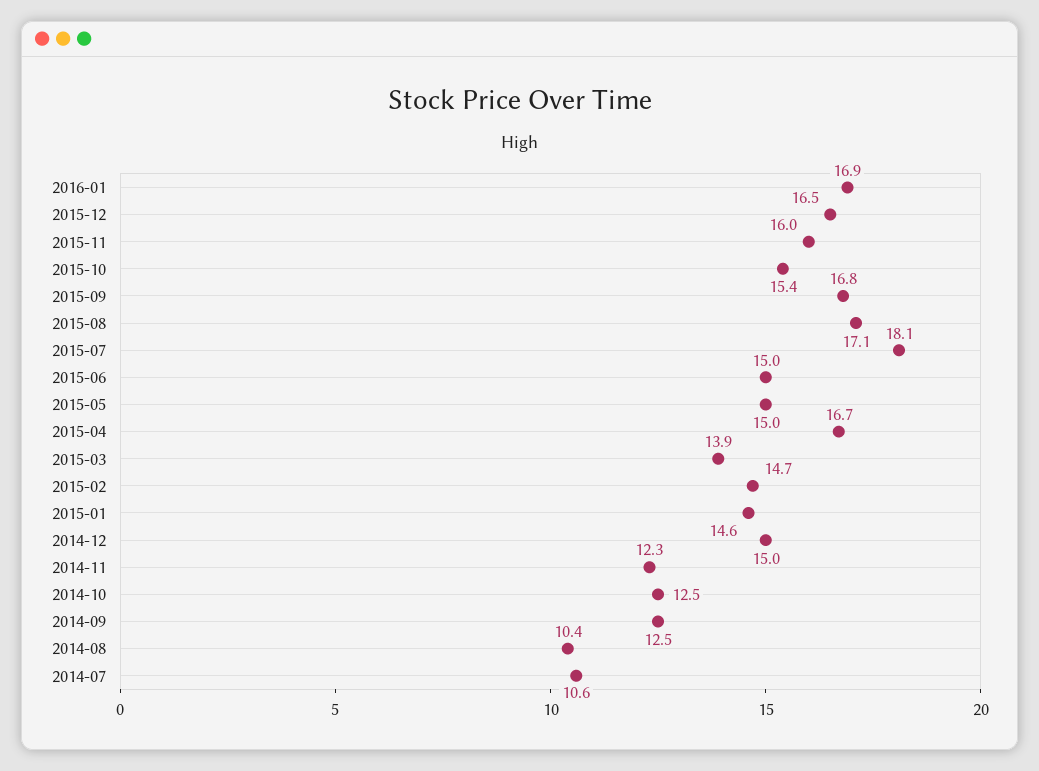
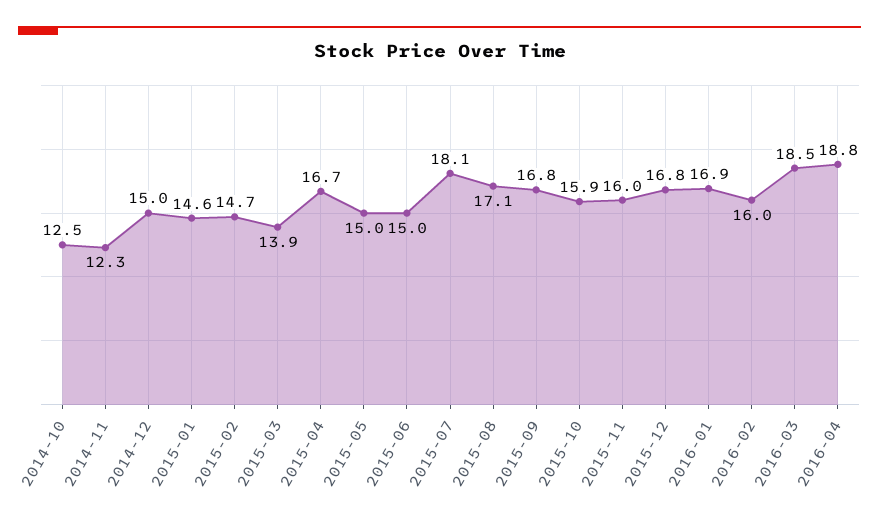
2015-12: 16.5 -> 16.8
2015-10: 15.4 -> 15.9
2014-09: 12.5 -> none
2014-08: 10.4 -> none
2014-07: 10.6 -> none
2016-02: none -> 16
2016-03: none -> 18.5
2016-04: none -> 18.8

